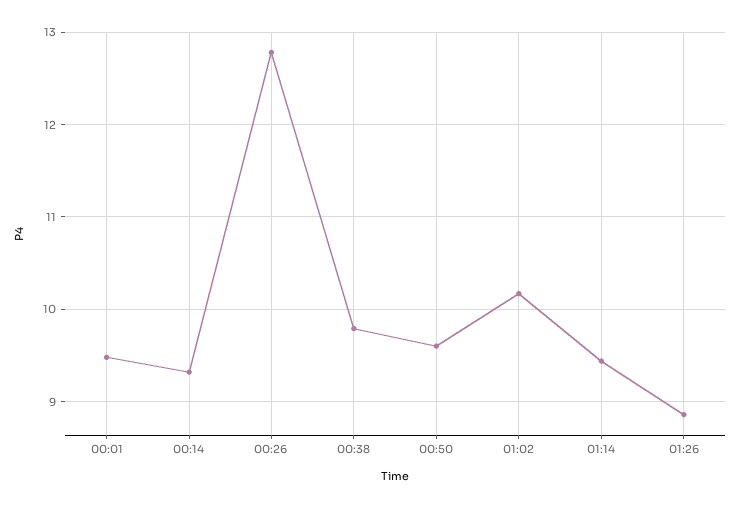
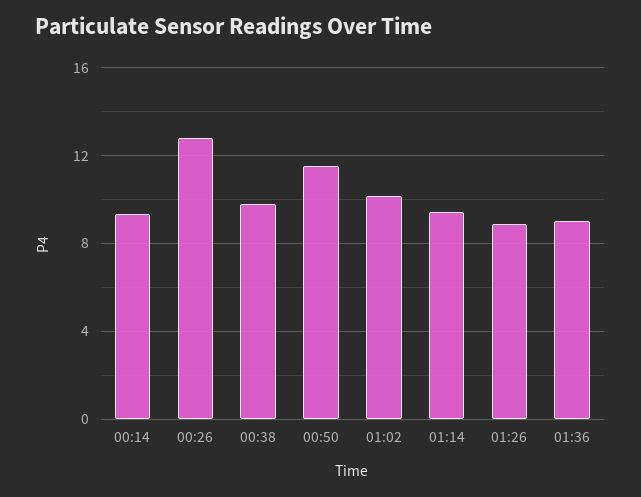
00:01: 9.5 -> none
00:50: 9.6 -> 11.5
01:36: none -> 9

